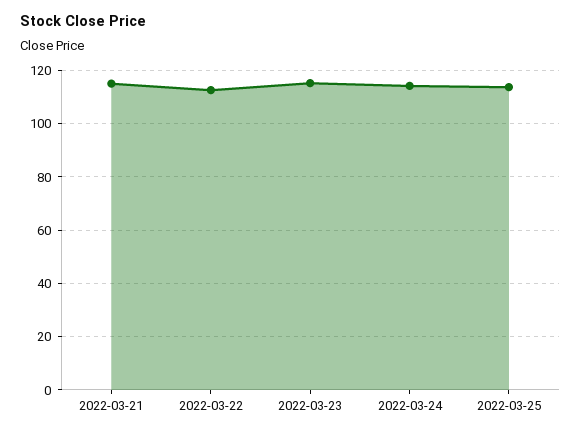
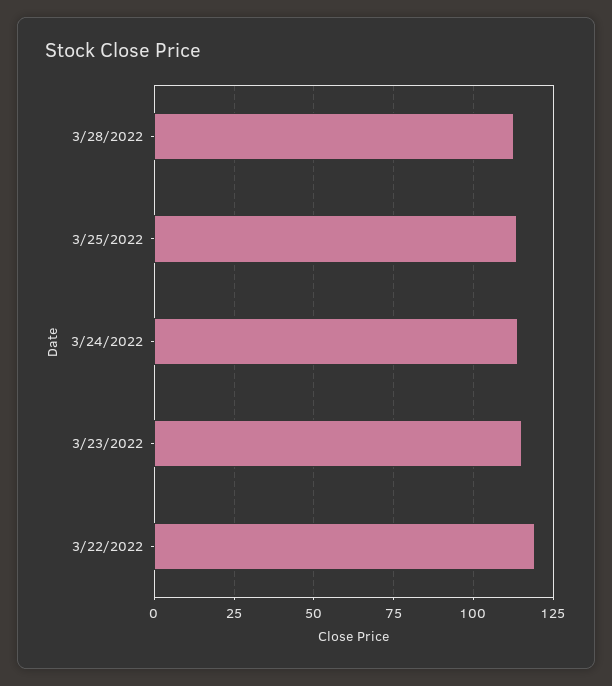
2022-03-21: 115 -> none
2022-03-22: 112.5 -> 120
3/28/2022: none -> 112.5

